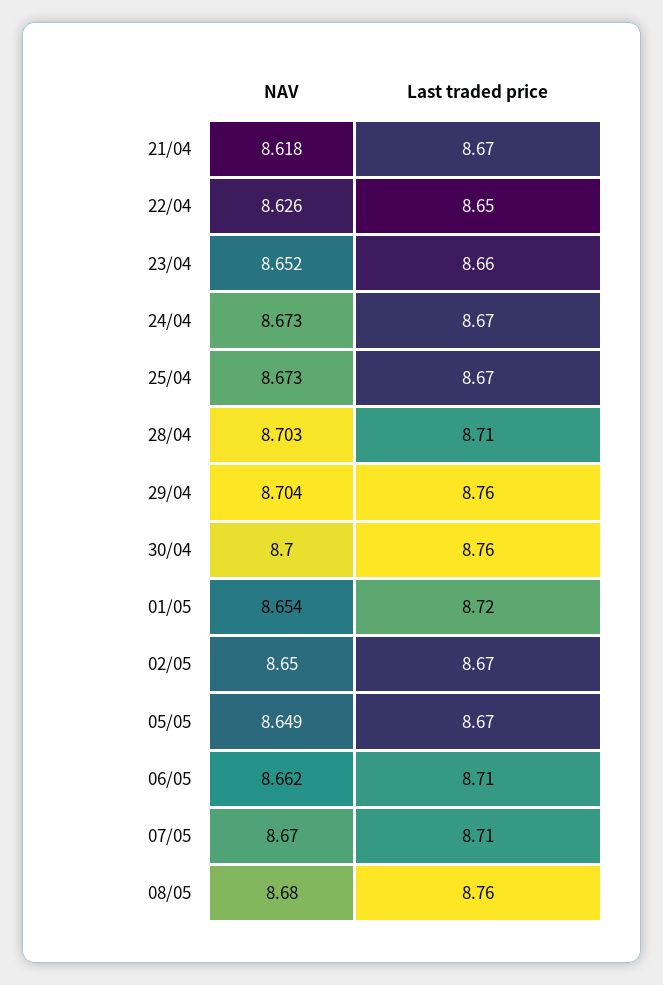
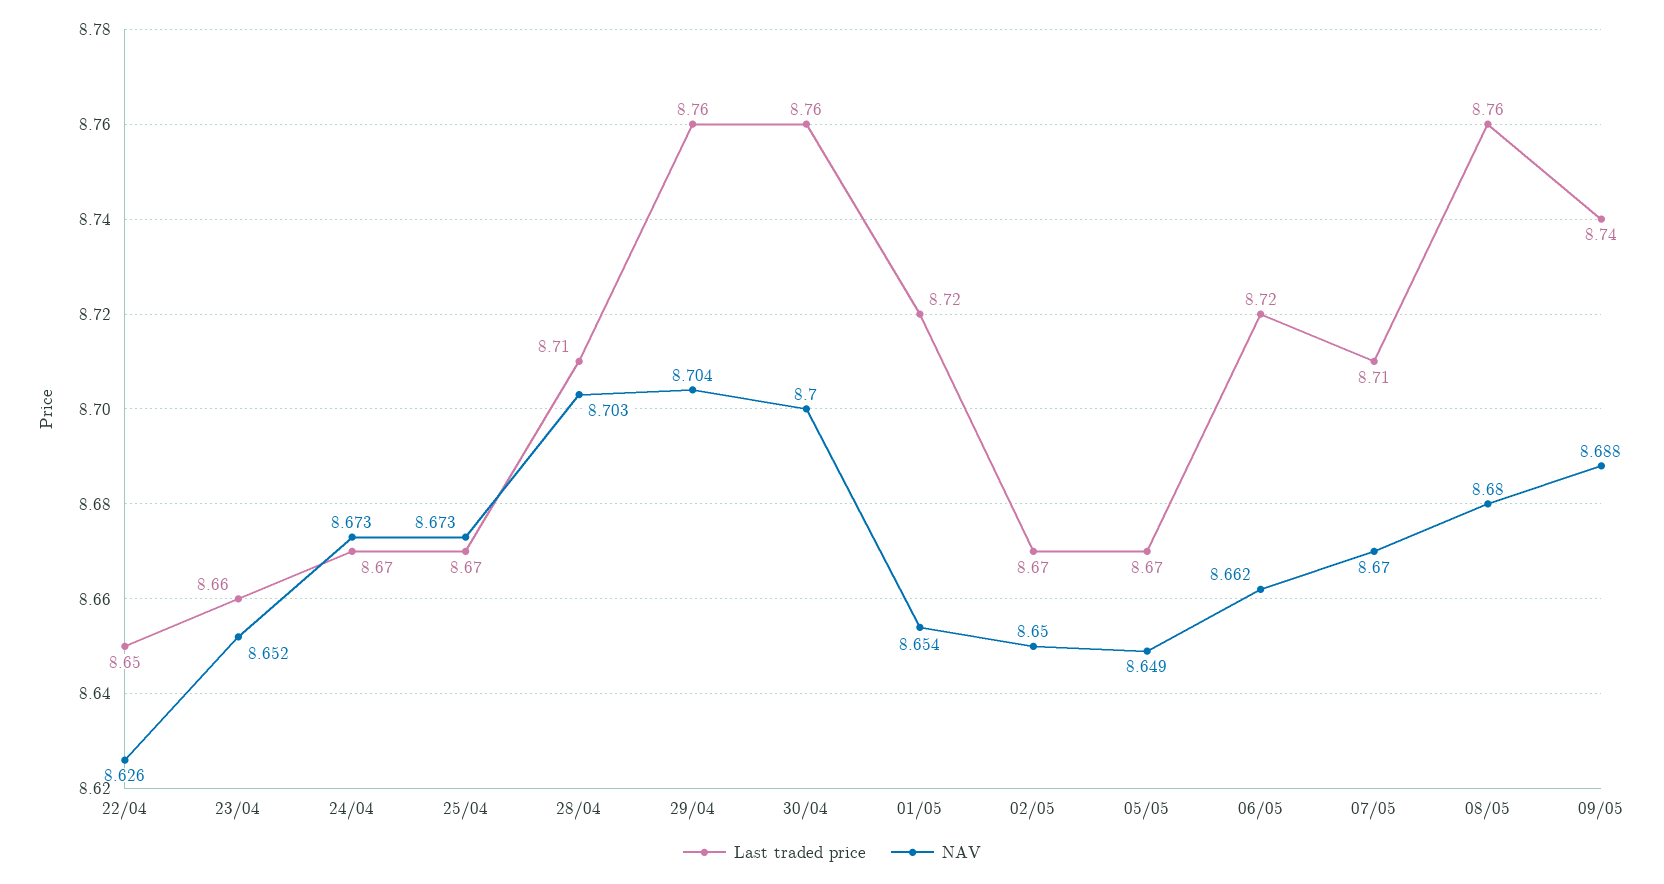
NAV, 21/04: 8.618 -> none
Last traded price, 21/04: 8.67 -> none
Last traded price, 06/05: 8.71 -> 8.72
Last traded price, 09/05: none -> 8.74
NAV, 09/05: none -> 8.688

